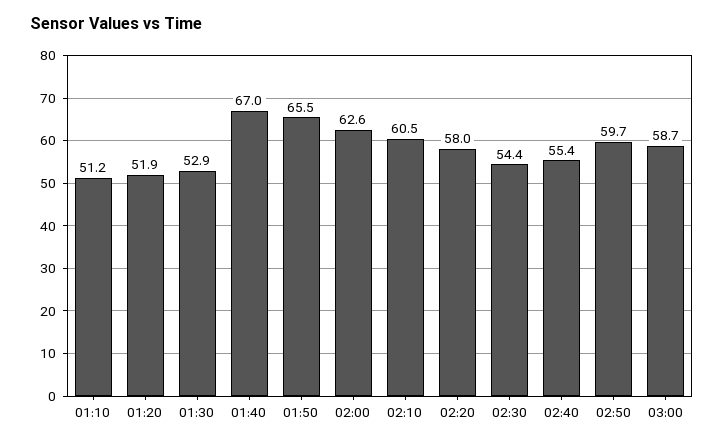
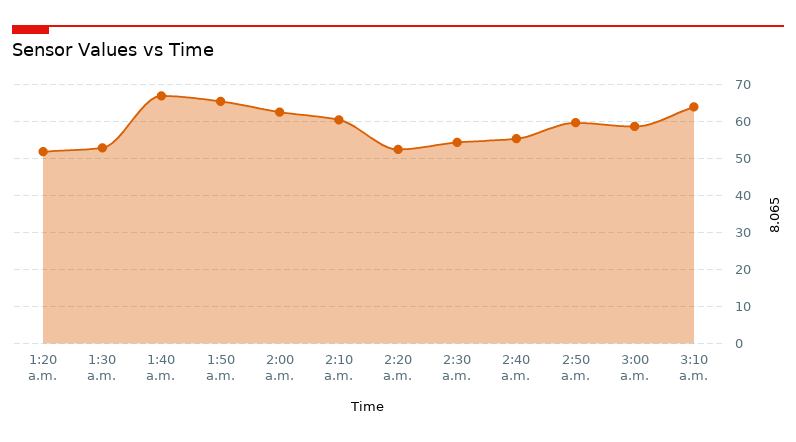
01:10: 51.2 -> none
02:20: 58 -> 52
3:10 a.m.: none -> 64

